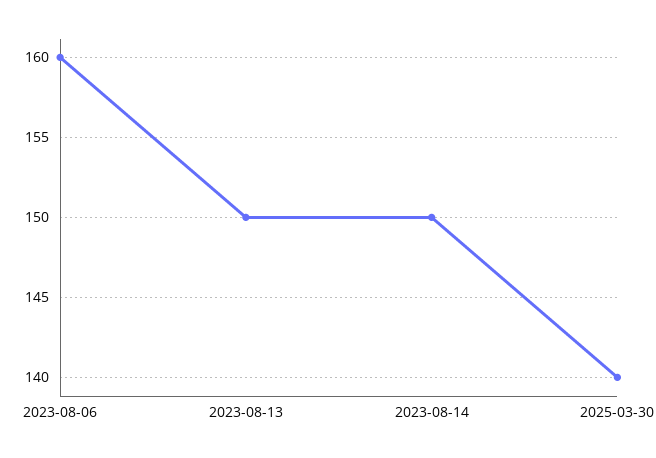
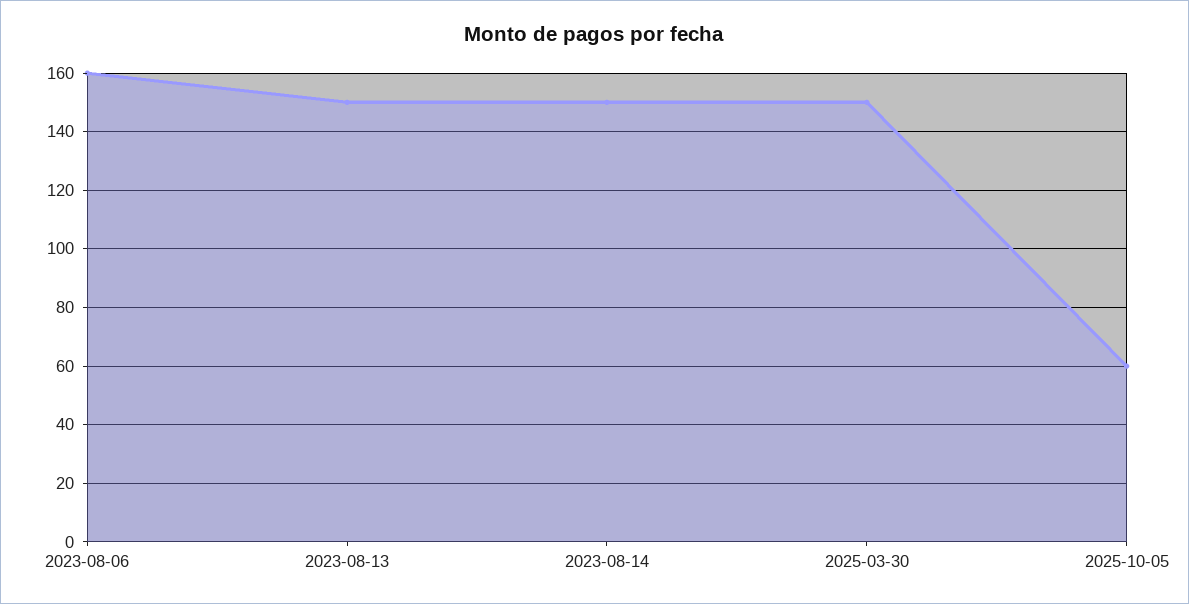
2025-03-30: 140 -> 150
2025-10-05: none -> 60

